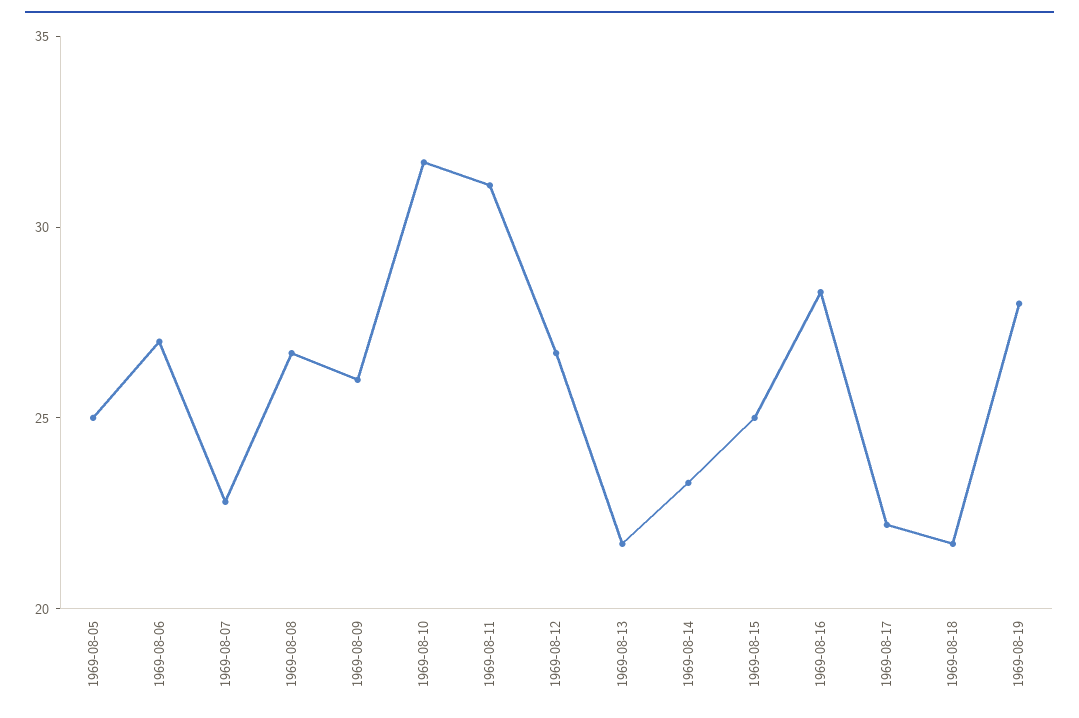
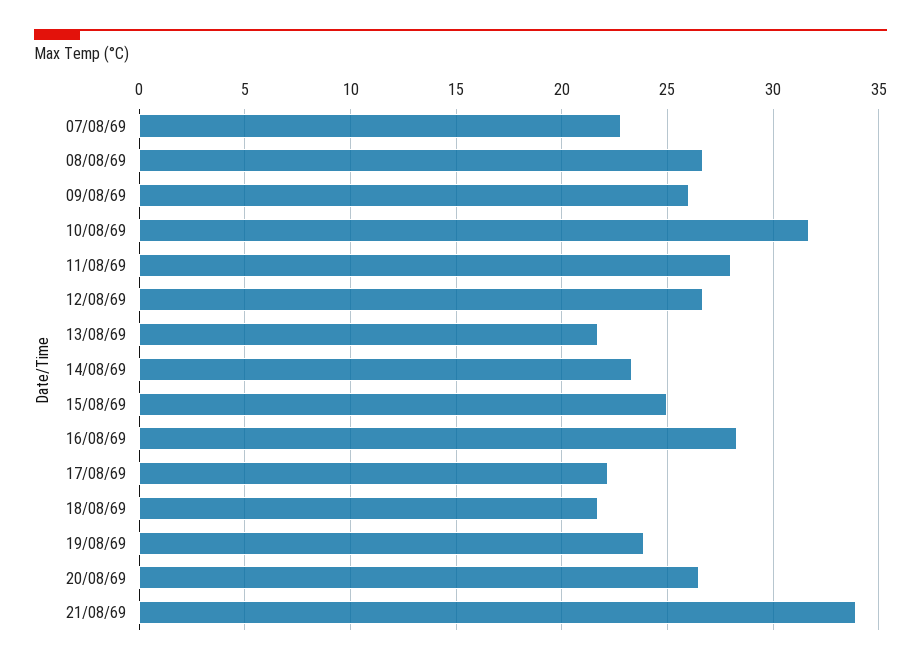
1969-08-05: 25 -> none
1969-08-06: 27 -> none
1969-08-11: 31 -> 28
1969-08-19: 28 -> 24
20/08/69: none -> 26.5
21/08/69: none -> 34

